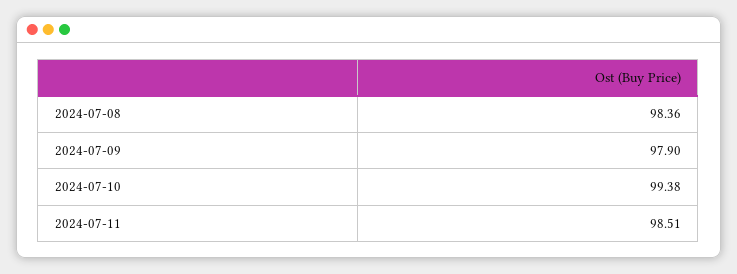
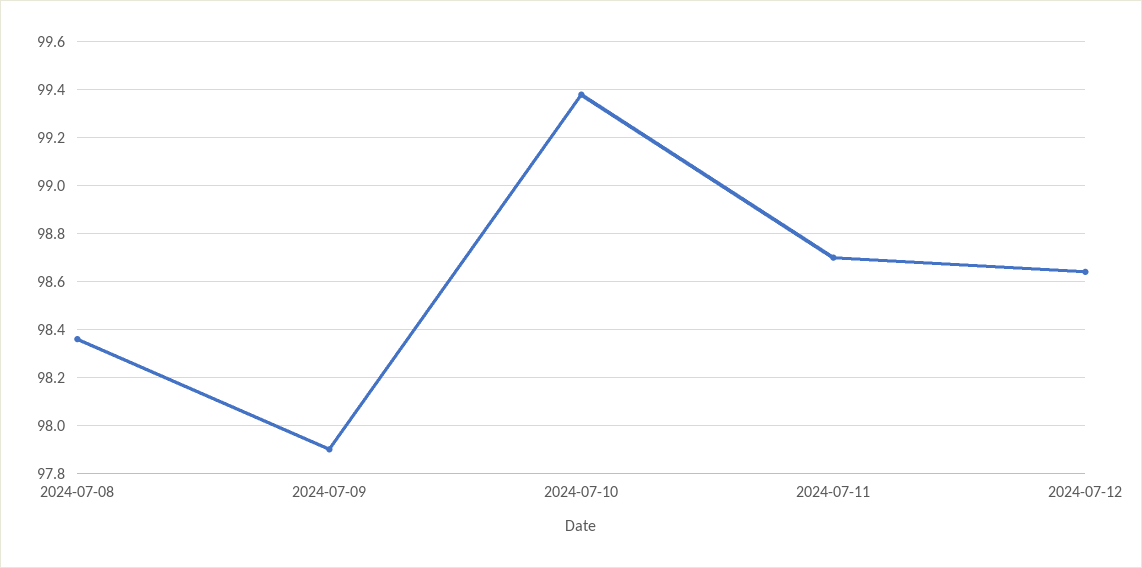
2024-07-11: 98.51 -> 98.7
2024-07-12: none -> 98.65

